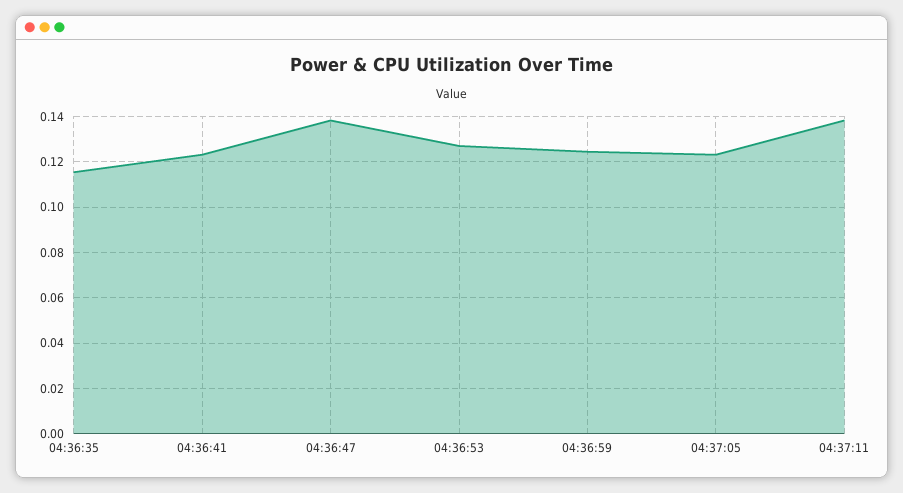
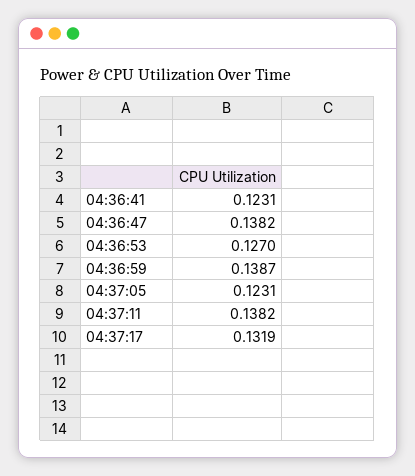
04:36:35: 0.115 -> none
04:36:59: 0.125 -> 0.1387
04:37:17: none -> 0.1319

